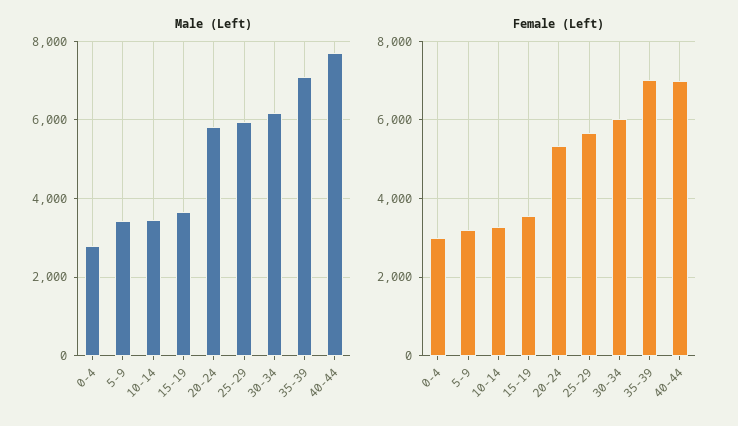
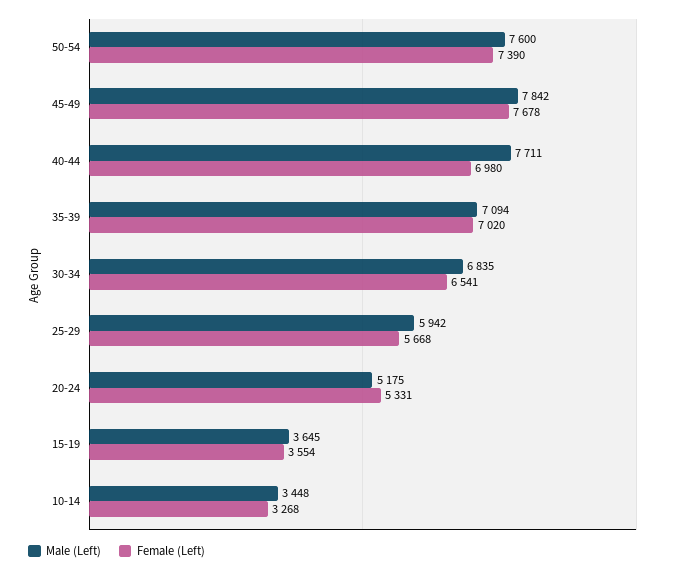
Male (Left), 0-4: 2800 -> none
Male (Left), 5-9: 3400 -> none
Male (Left), 20-24: 5800 -> 5175
Male (Left), 30-34: 6200 -> 6835
Female (Left), 0-4: 3000 -> none
Female (Left), 5-9: 3200 -> none
Female (Left), 30-34: 6000 -> 6541
Male (Left), 50-54: none -> 7600
Female (Left), 50-54: none -> 7390
Male (Left), 45-49: none -> 7842
Female (Left), 45-49: none -> 7678

